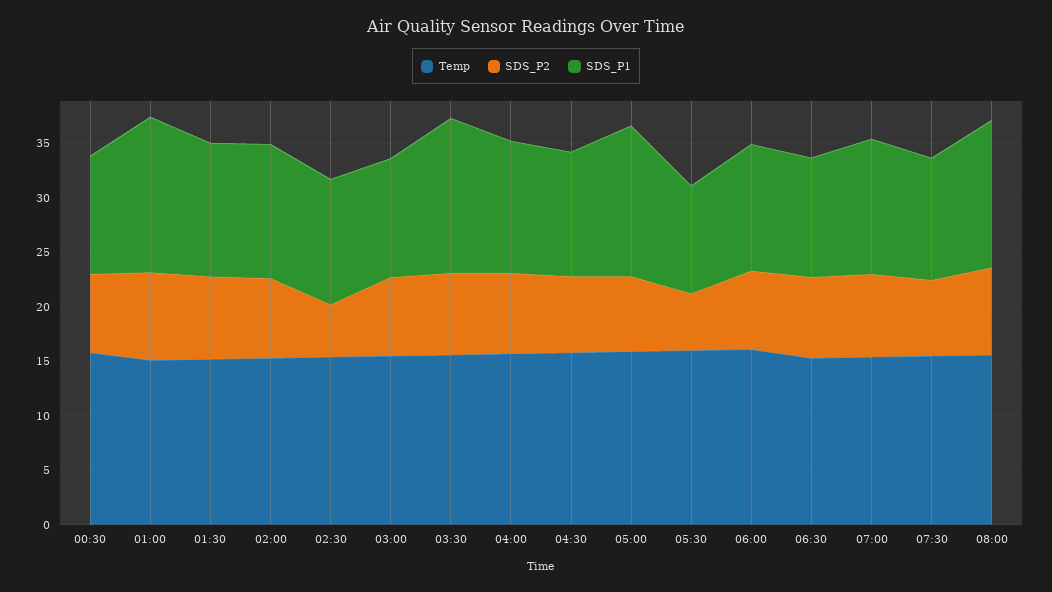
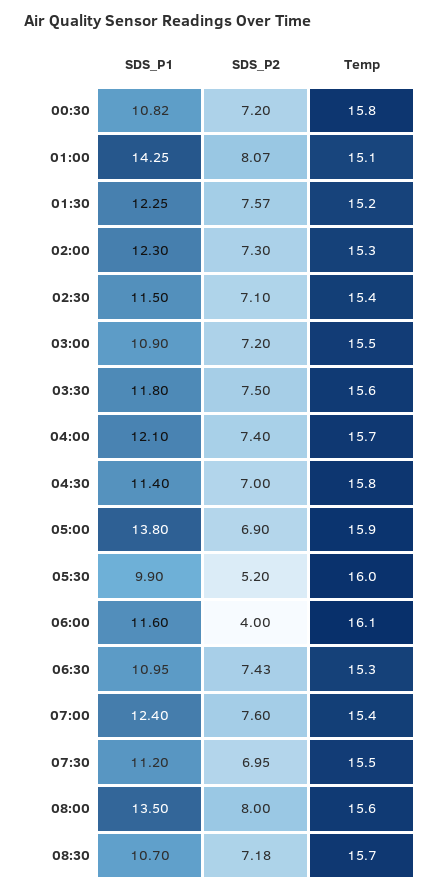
SDS_P2, 02:30: 5 -> 7.1
SDS_P1, 03:30: 14 -> 11.8
SDS_P2, 06:00: 7 -> 4
SDS_P1, 08:30: none -> 10.7
SDS_P2, 08:30: none -> 7.18
Temp, 08:30: none -> 15.7

